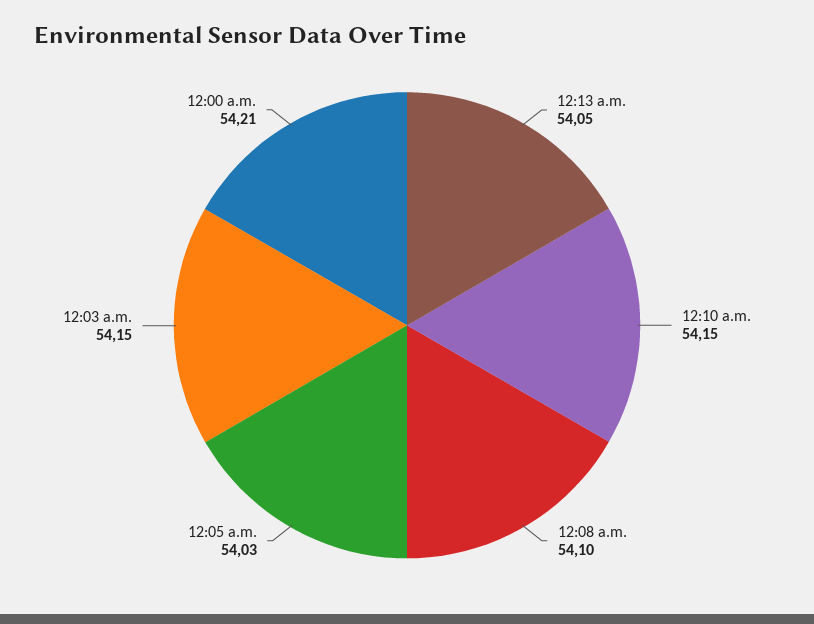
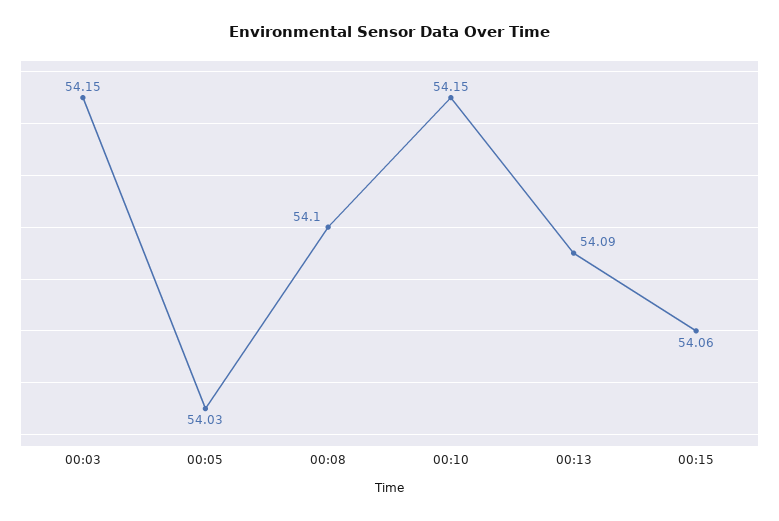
12:13 a.m.: 54.05 -> 54.09
12:00 a.m.: 54.21 -> none
00:15: none -> 54.06

